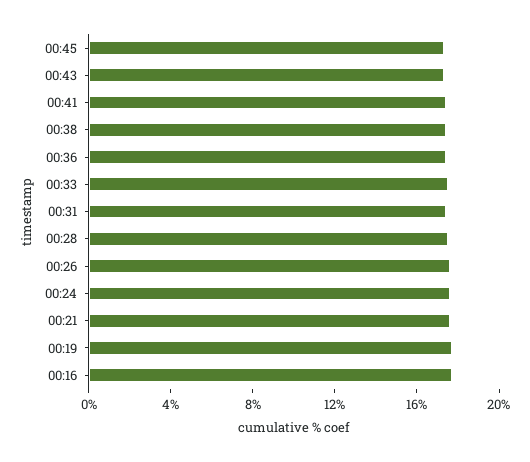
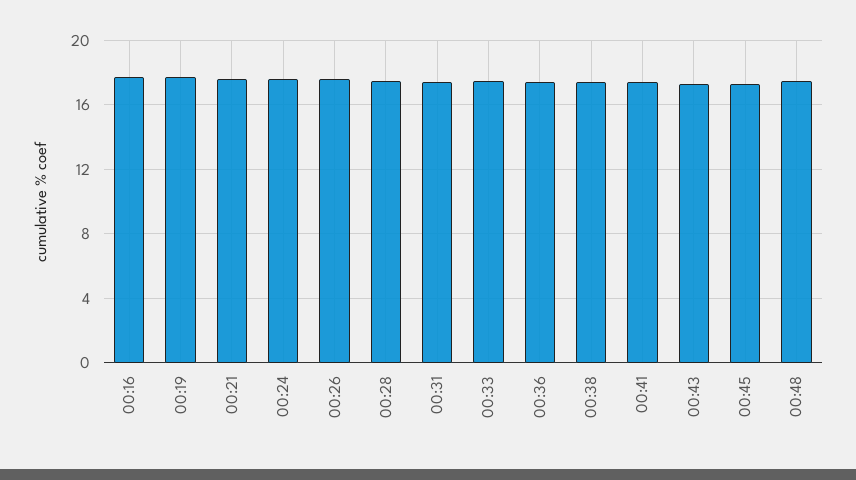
00:48: none -> 17.5

